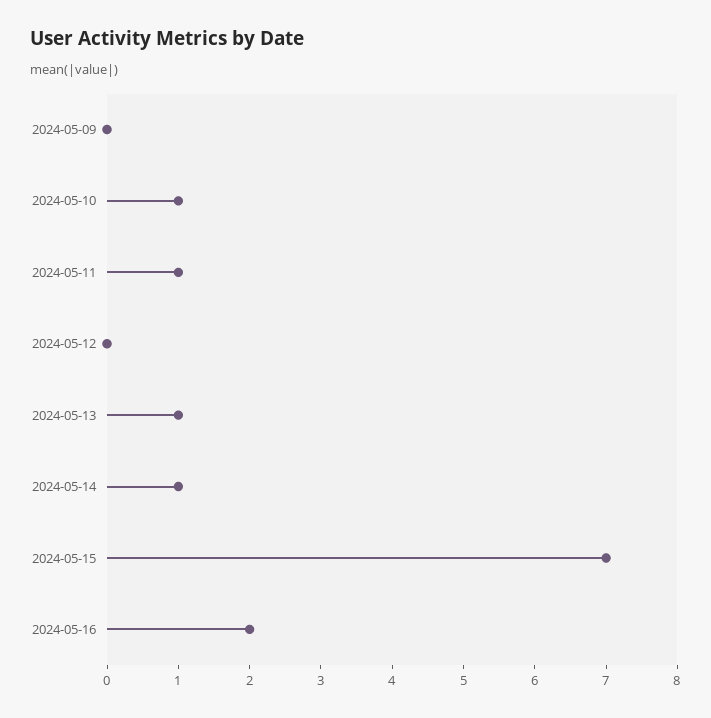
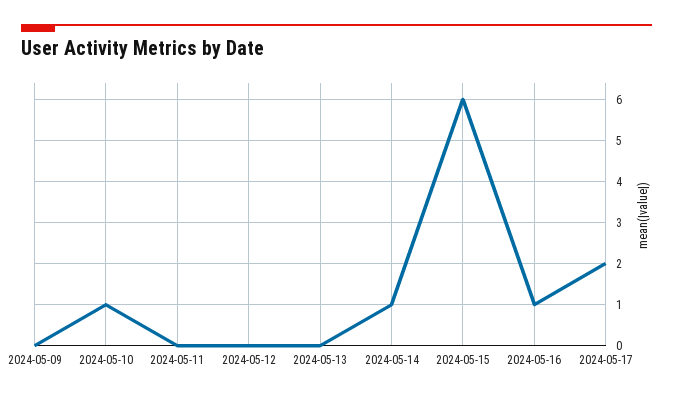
2024-05-11: 1 -> 0
2024-05-13: 1 -> 0
2024-05-15: 7 -> 6
2024-05-16: 2 -> 1
2024-05-17: none -> 2

